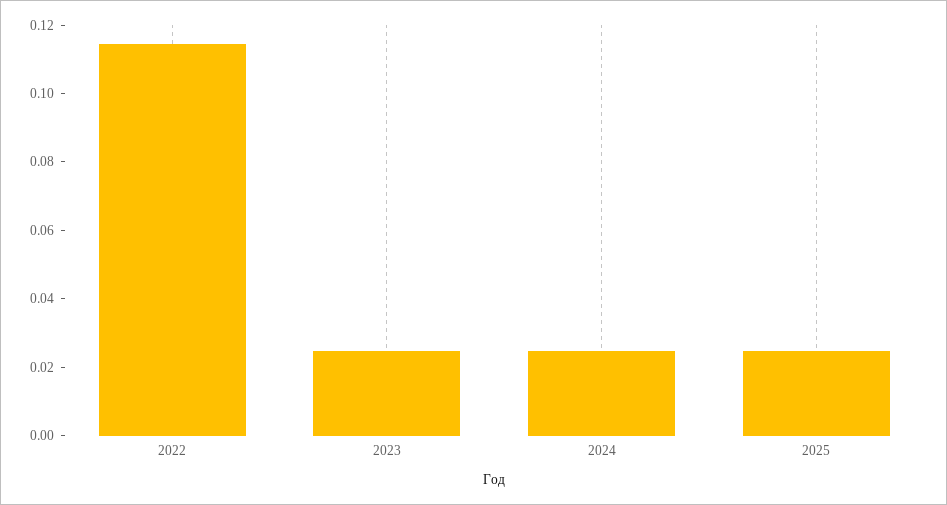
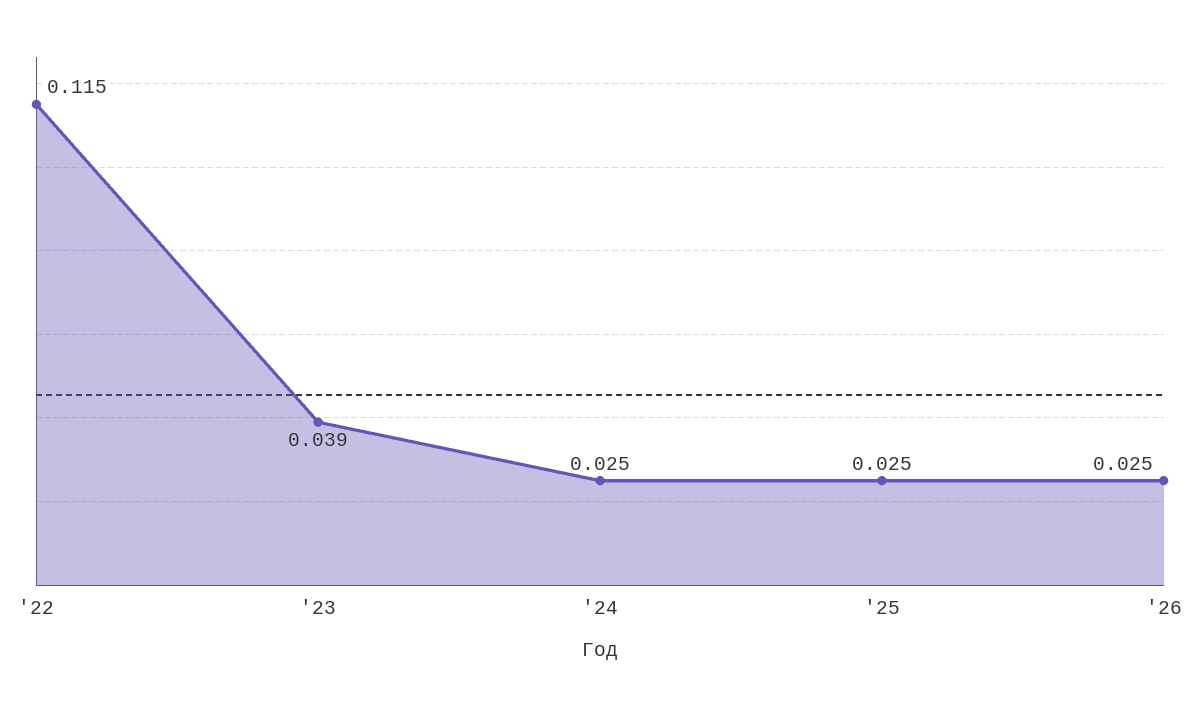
2023: 0.025 -> 0.039
'26: none -> 0.025

